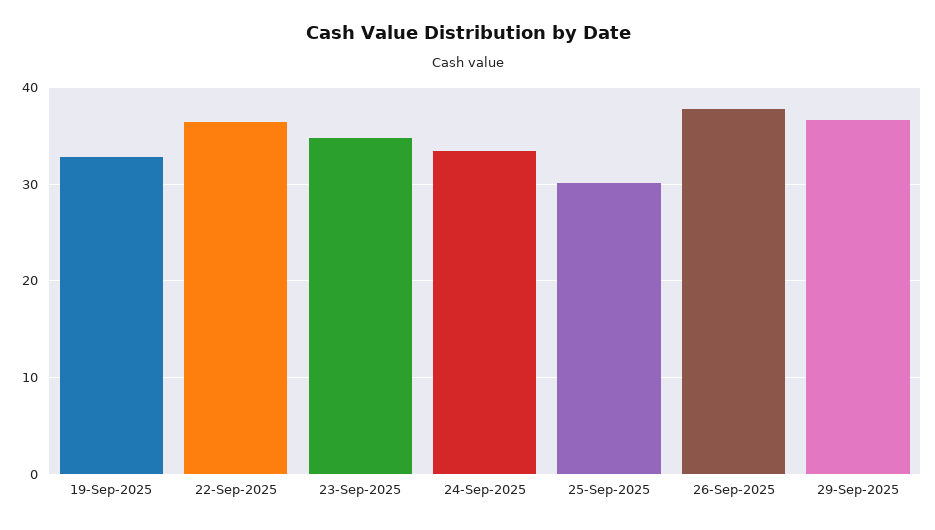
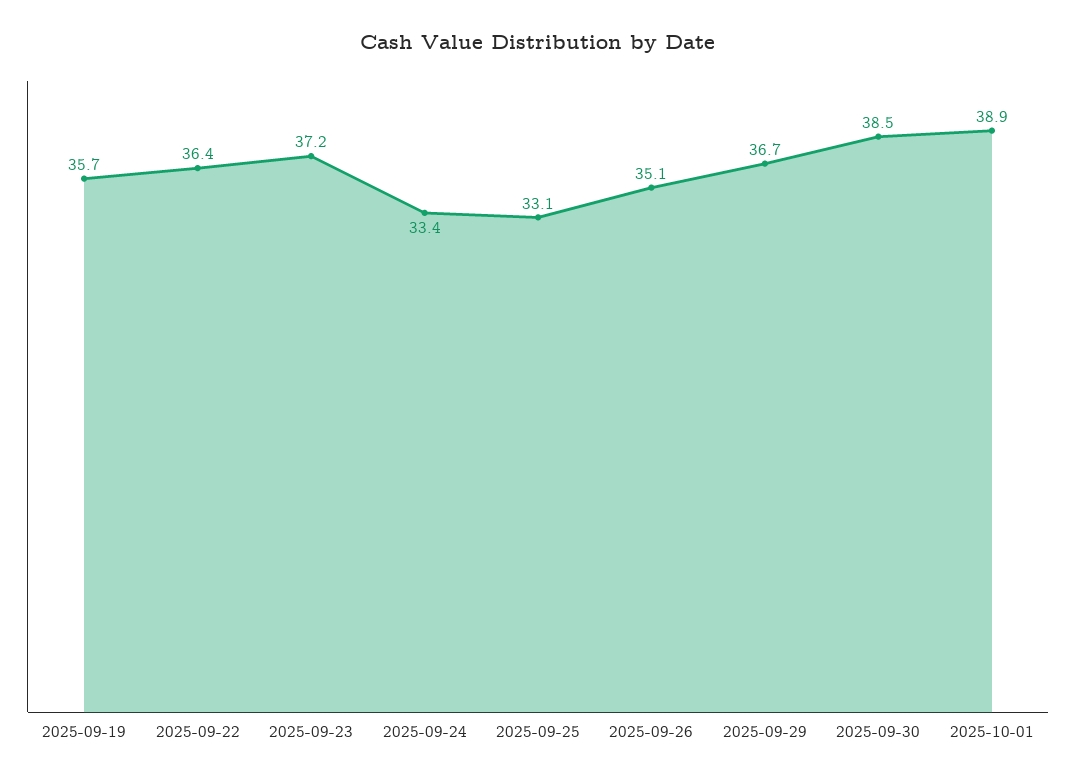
19-Sep-2025: 33 -> 35.7
23-Sep-2025: 35 -> 37.2
25-Sep-2025: 30 -> 33.1
26-Sep-2025: 38 -> 35.1
2025-09-30: none -> 38.5
2025-10-01: none -> 38.9

